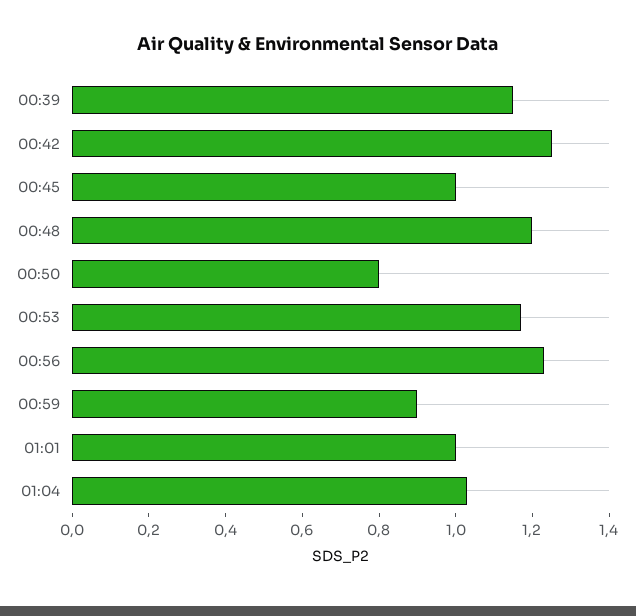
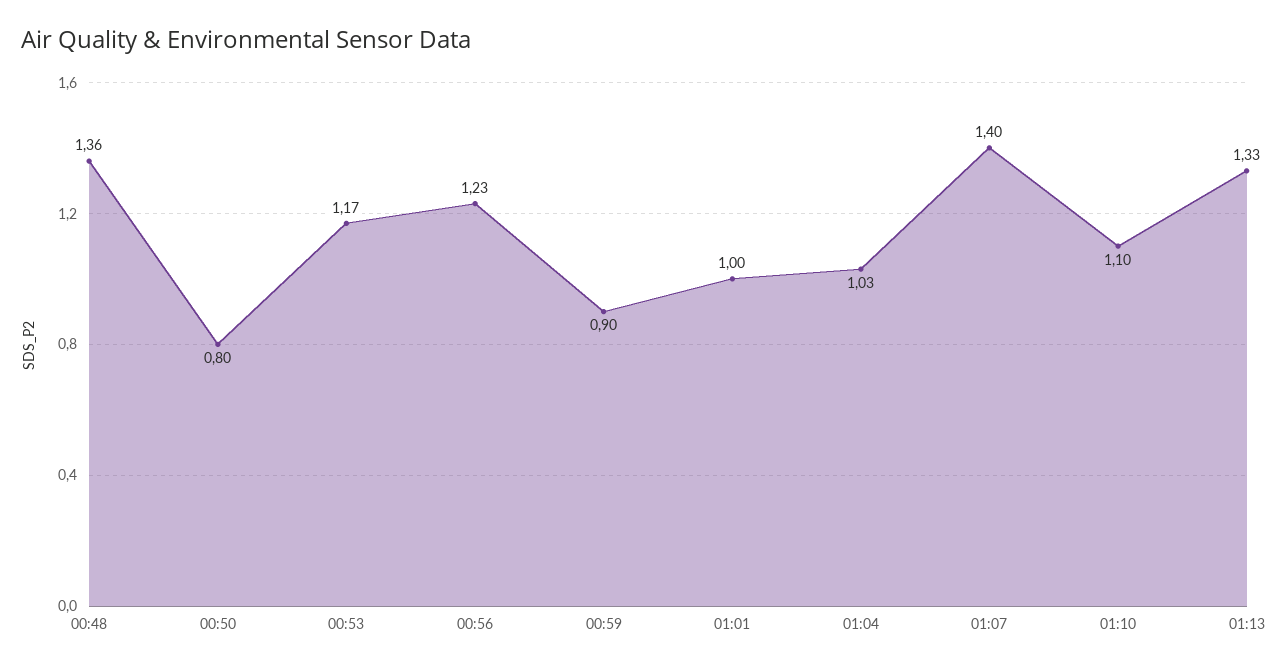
00:39: 1.15 -> none
00:42: 1.25 -> none
00:45: 1 -> none
00:48: 1.2 -> 1.36
01:07: none -> 1.4
01:10: none -> 1.1
01:13: none -> 1.33

